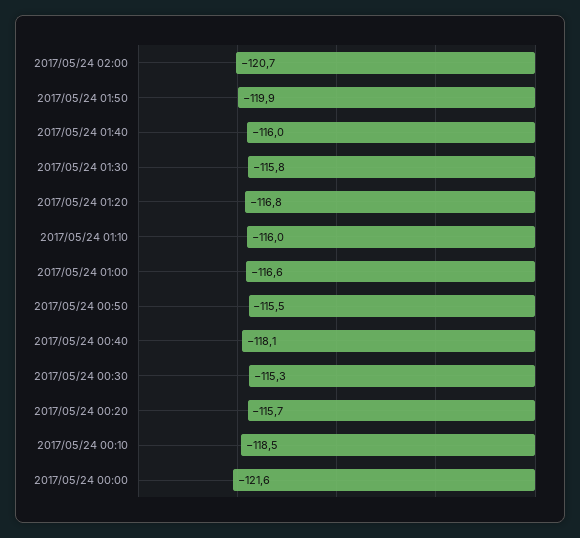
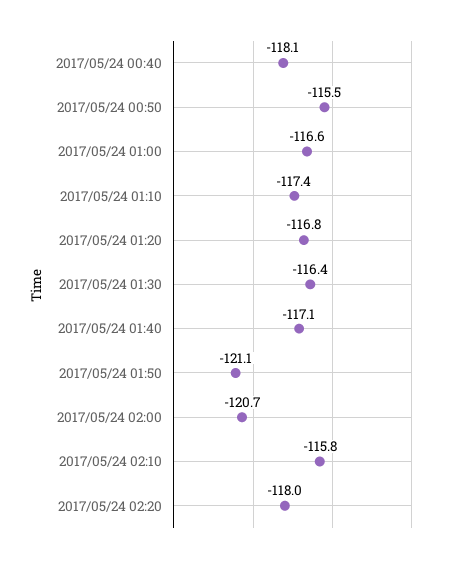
2017/05/24 01:50: -119.9 -> -121.1
2017/05/24 01:40: -116 -> -117.1
2017/05/24 01:30: -115.8 -> -116.4
2017/05/24 01:10: -116 -> -117.4
2017/05/24 00:30: -115.3 -> none
2017/05/24 00:20: -115.7 -> none
2017/05/24 00:10: -118.5 -> none
2017/05/24 00:00: -121.6 -> none
2017/05/24 02:10: none -> -115.8
2017/05/24 02:20: none -> -118

